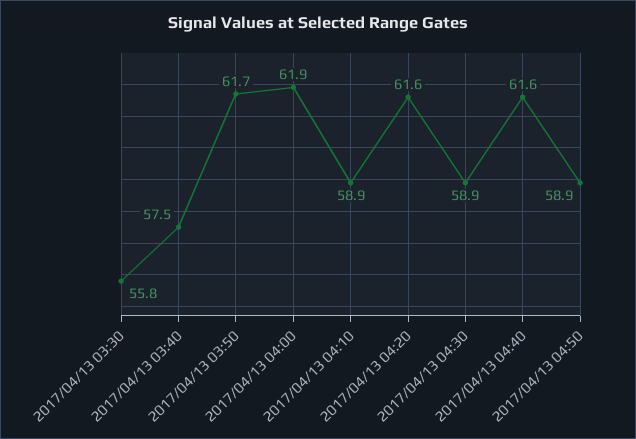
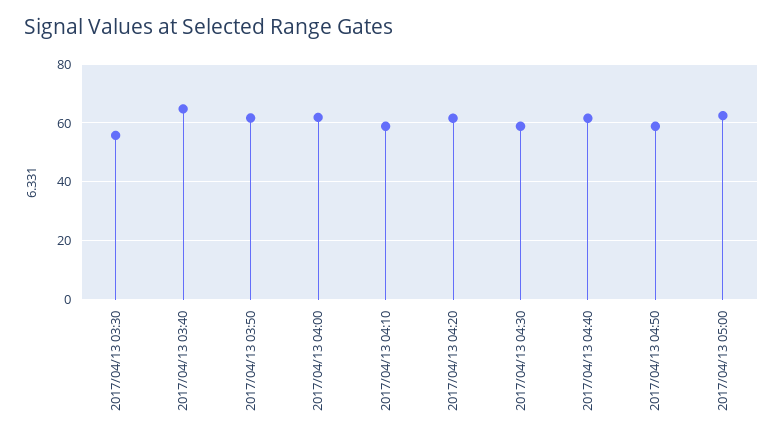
2017/04/13 03:40: 57.5 -> 65
2017/04/13 05:00: none -> 62.5

